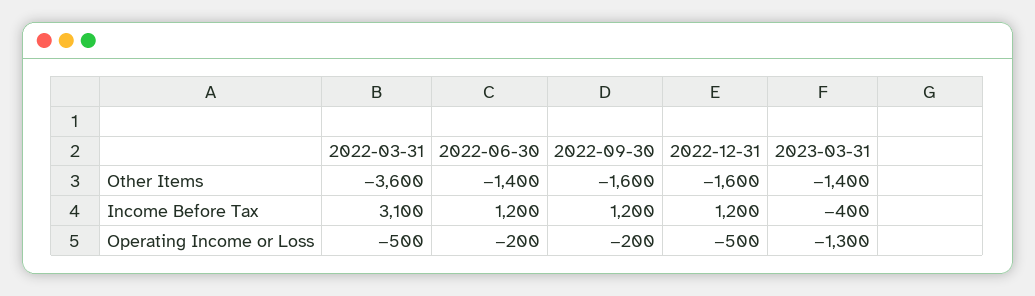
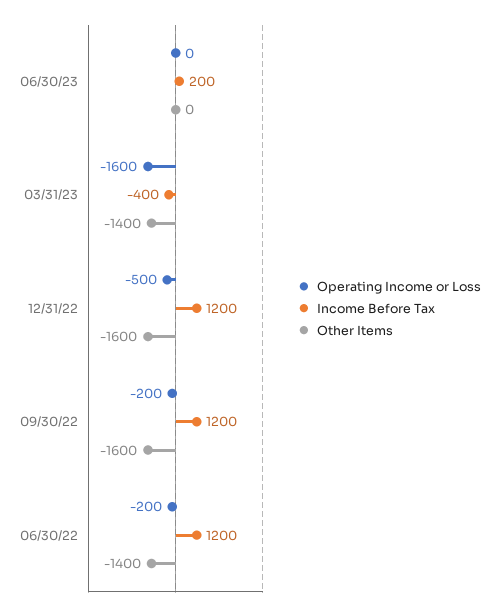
Other Items, 2022-03-31: -3600 -> none
Income Before Tax, 2022-03-31: 3100 -> none
Operating Income or Loss, 2022-03-31: -500 -> none
Operating Income or Loss, 2023-03-31: -1300 -> -1600
Operating Income or Loss, 06/30/23: none -> 0
Income Before Tax, 06/30/23: none -> 200
Other Items, 06/30/23: none -> 0

